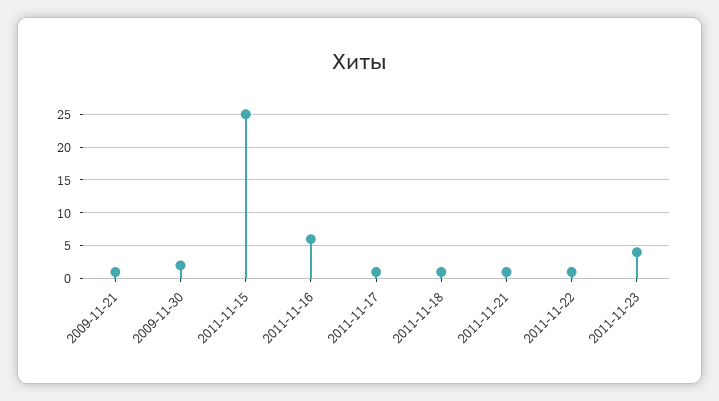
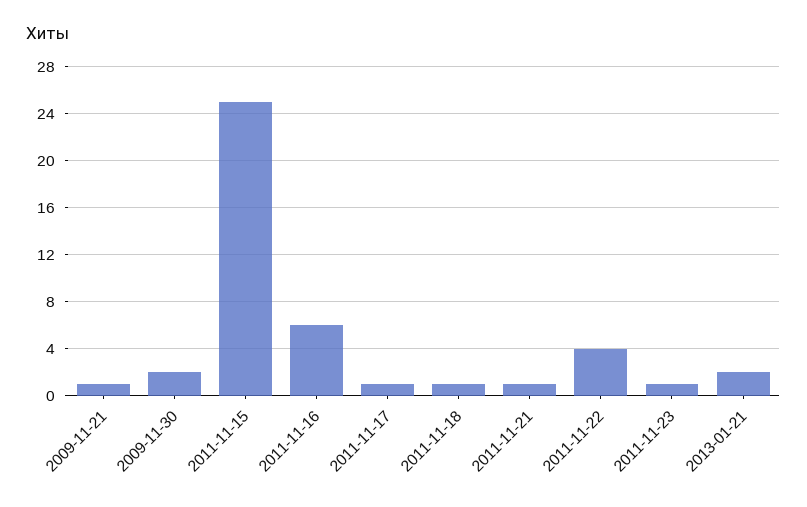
2011-11-22: 1 -> 4
2011-11-23: 4 -> 1
2013-01-21: none -> 2

